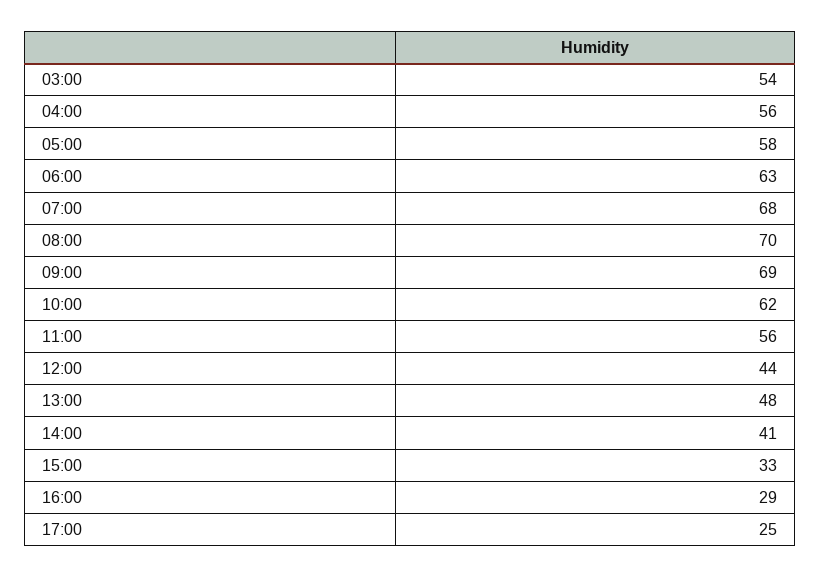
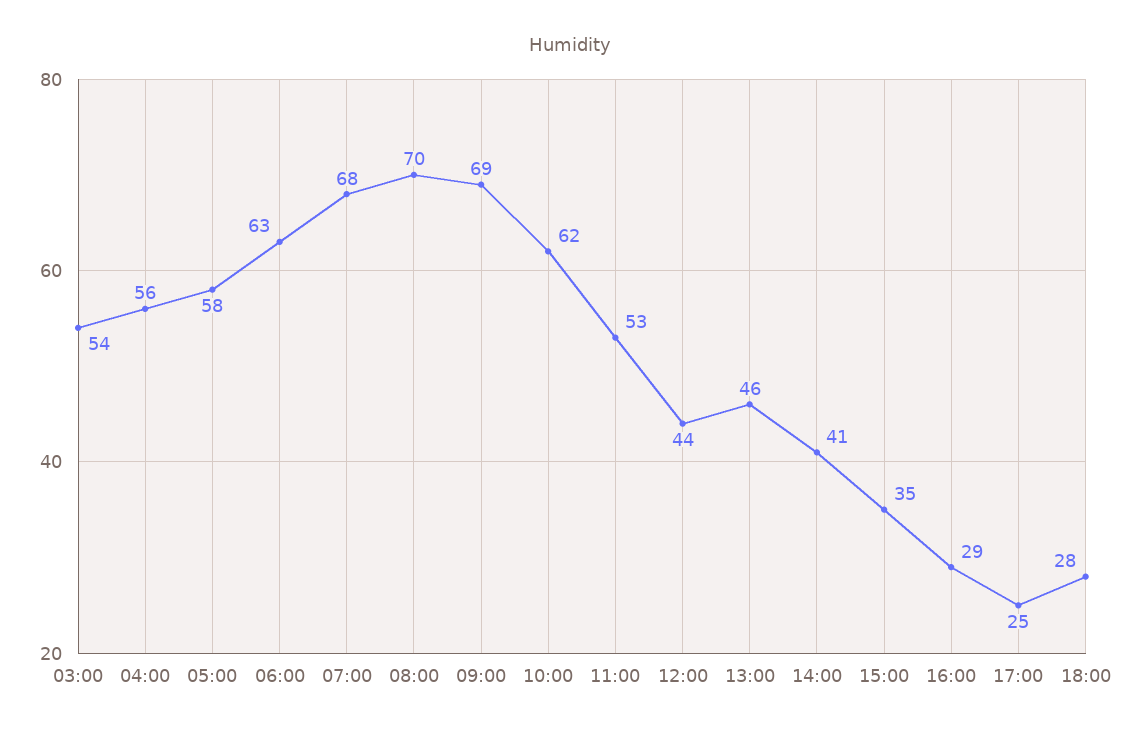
11:00: 56 -> 53
13:00: 48 -> 46
15:00: 33 -> 35
18:00: none -> 28

